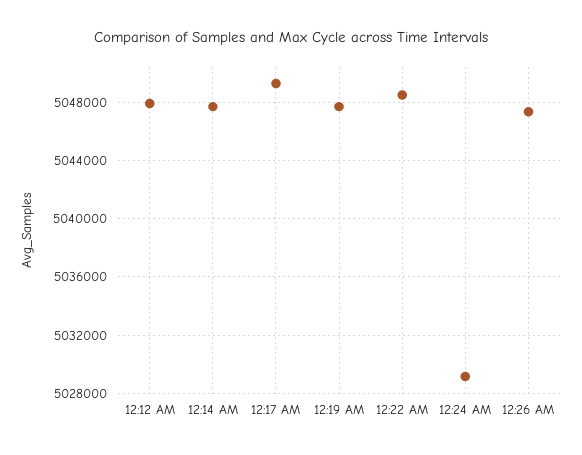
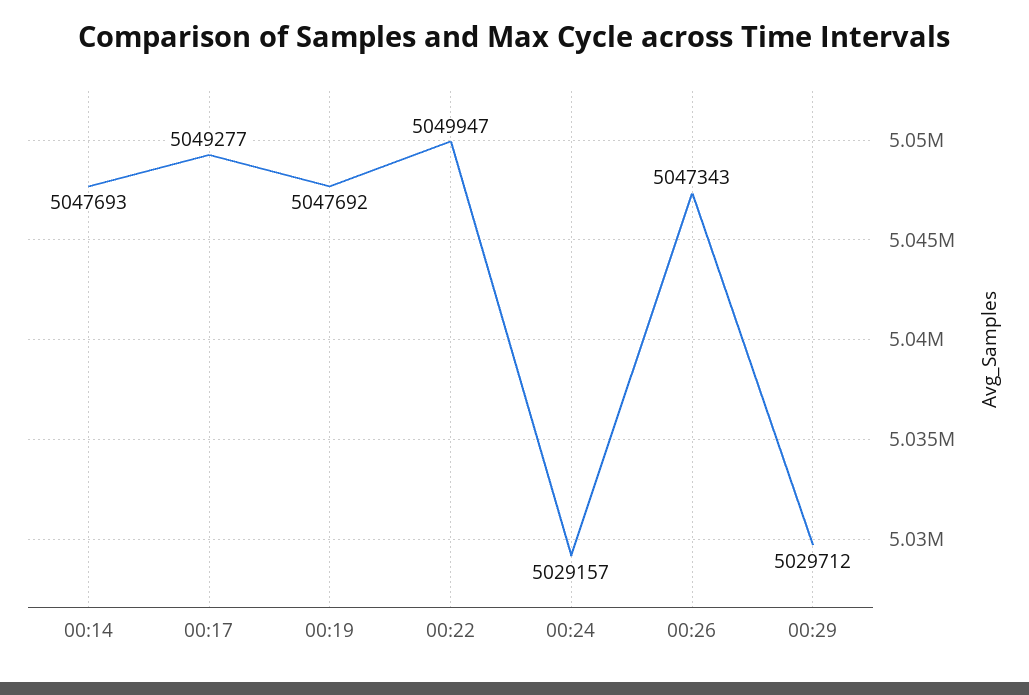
12:12 AM: 5048000 -> none
12:22 AM: 5048500 -> 5049947
00:29: none -> 5029712

